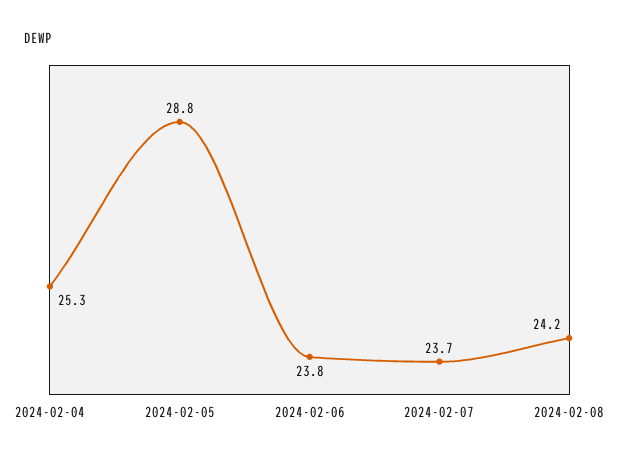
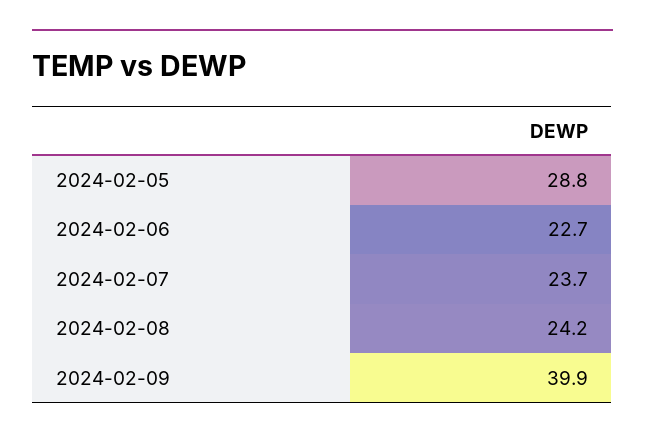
2024-02-04: 25.3 -> none
2024-02-06: 23.8 -> 22.7
2024-02-09: none -> 39.9

